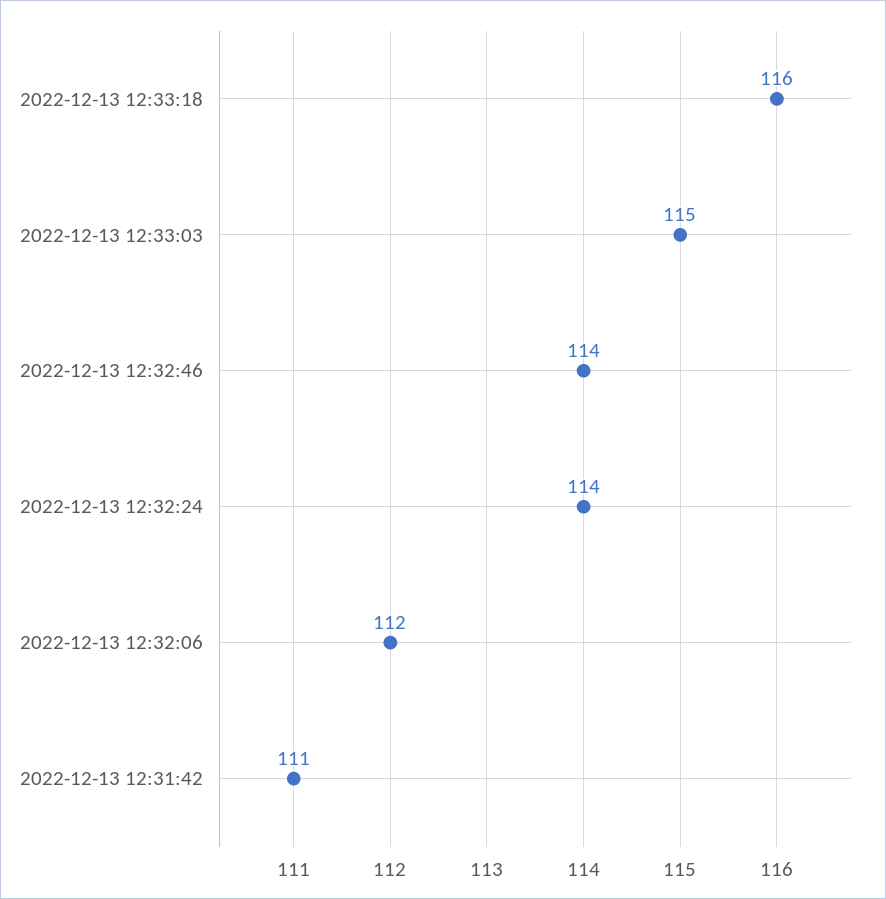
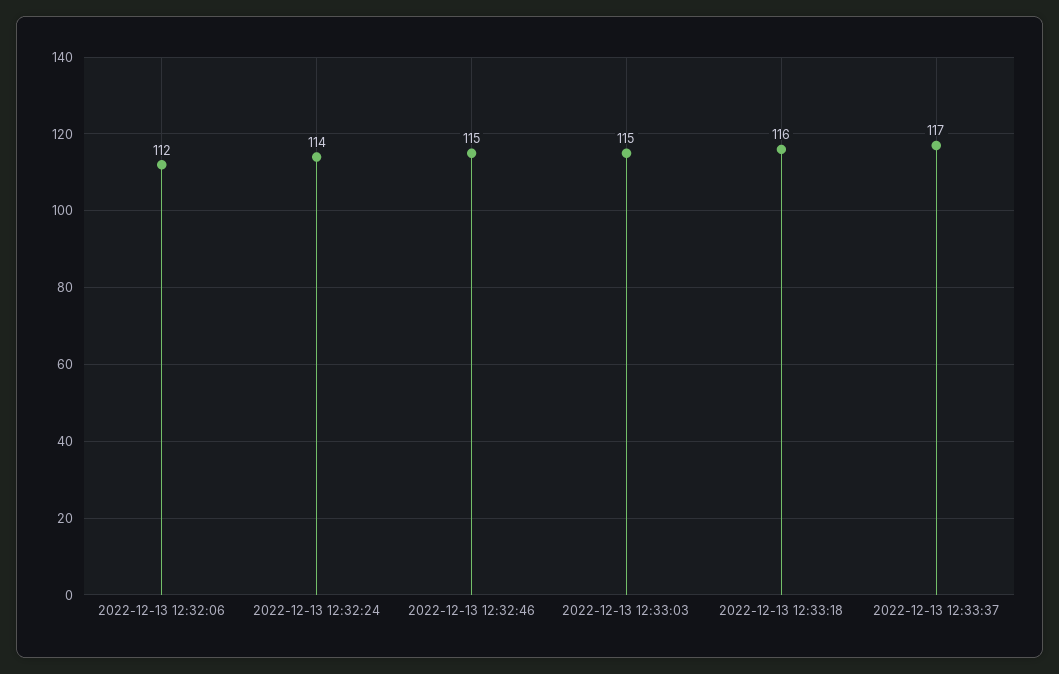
2022-12-13 12:32:46: 114 -> 115
2022-12-13 12:31:42: 111 -> none
2022-12-13 12:33:37: none -> 117

